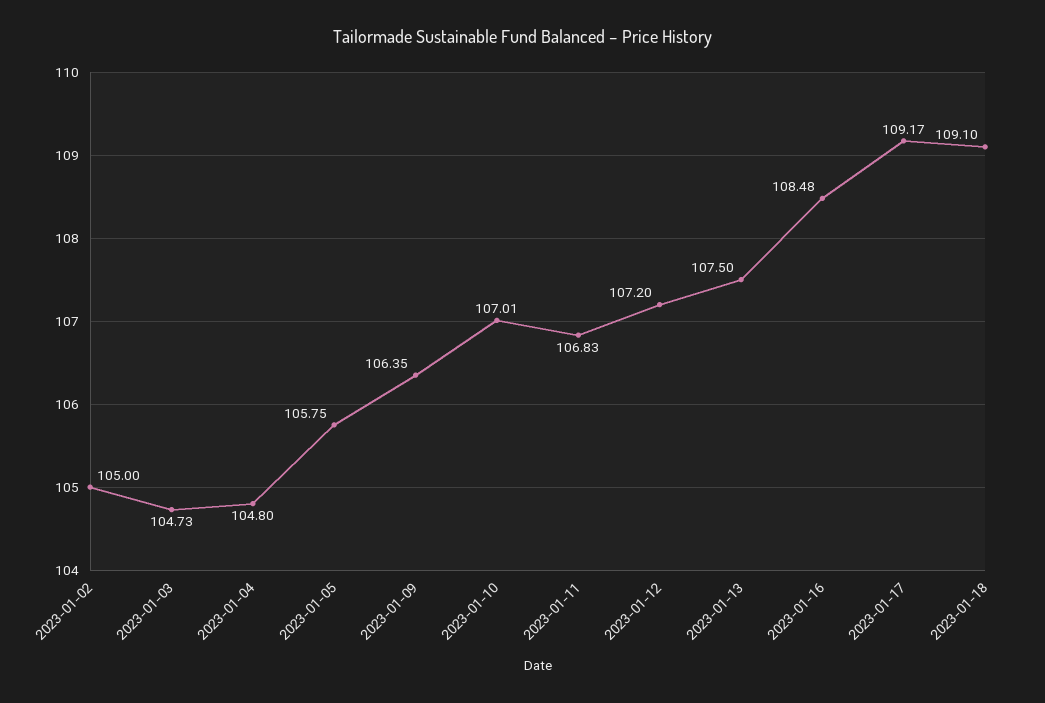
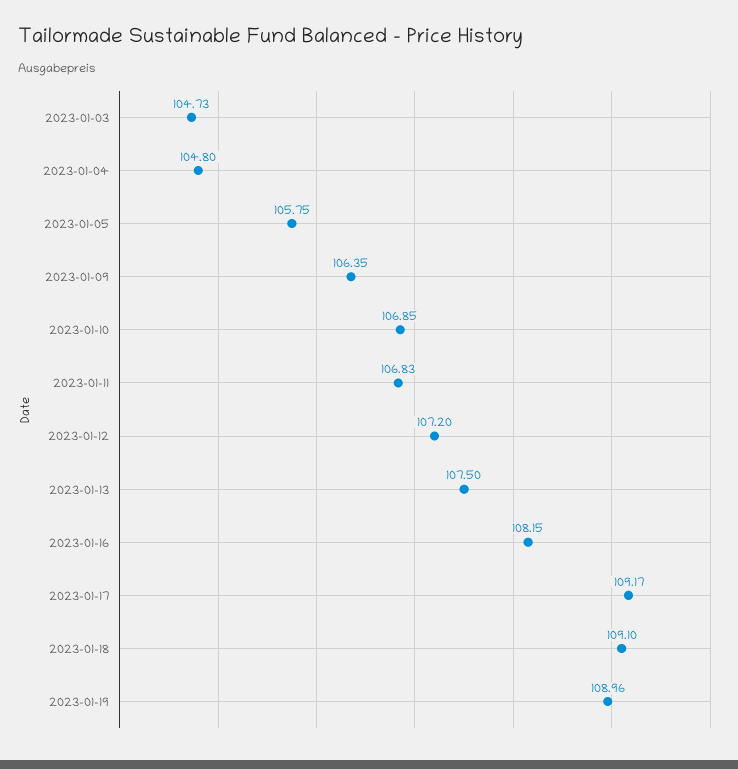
2023-01-02: 105 -> none
2023-01-10: 107.01 -> 106.85
2023-01-16: 108.48 -> 108.15
2023-01-19: none -> 108.96

